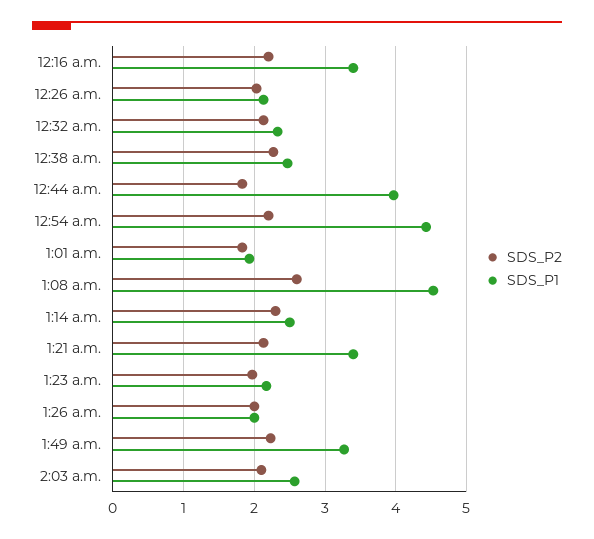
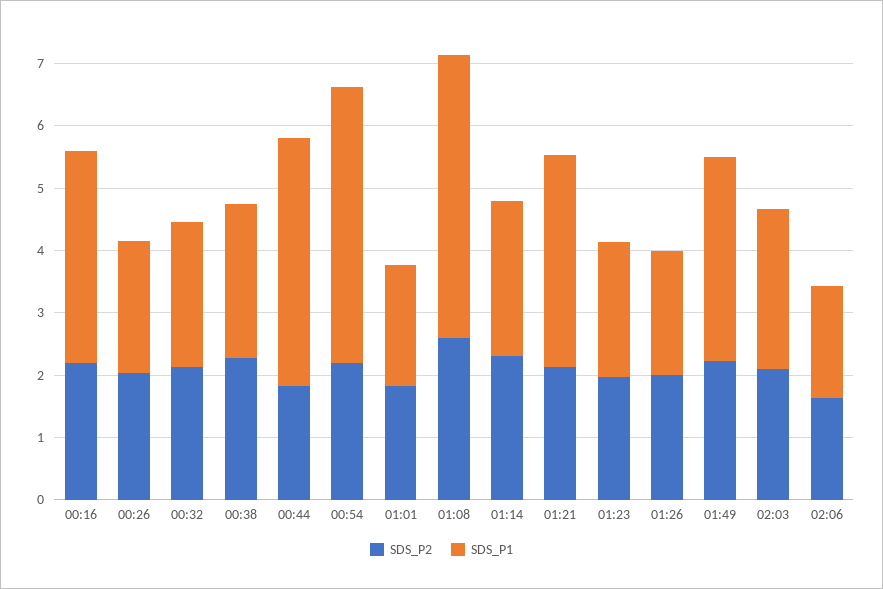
SDS_P2, 02:06: none -> 1.6
SDS_P1, 02:06: none -> 1.8

